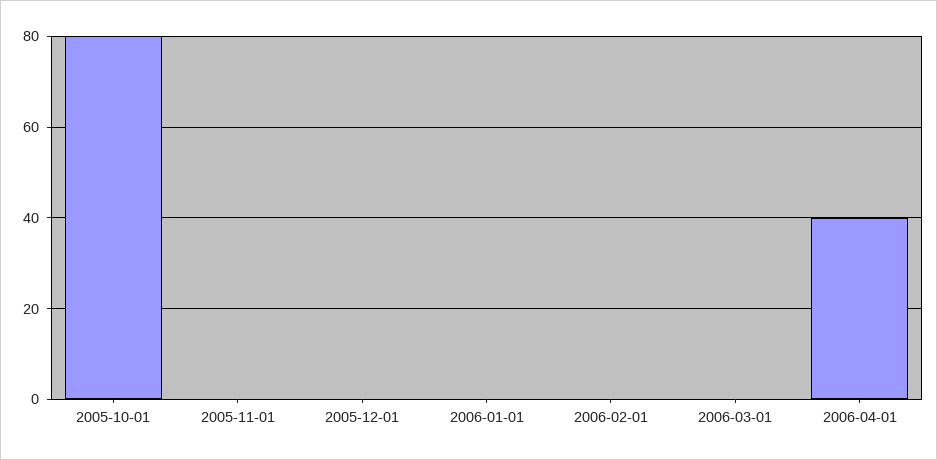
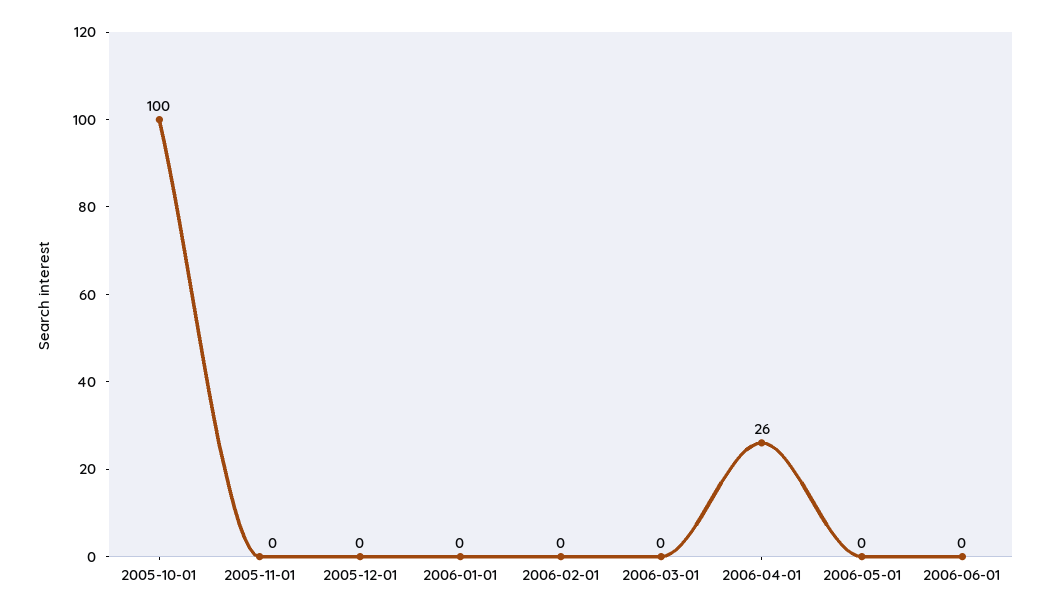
2005-10-01: 80 -> 100
2006-04-01: 40 -> 26
2006-05-01: none -> 0
2006-06-01: none -> 0

